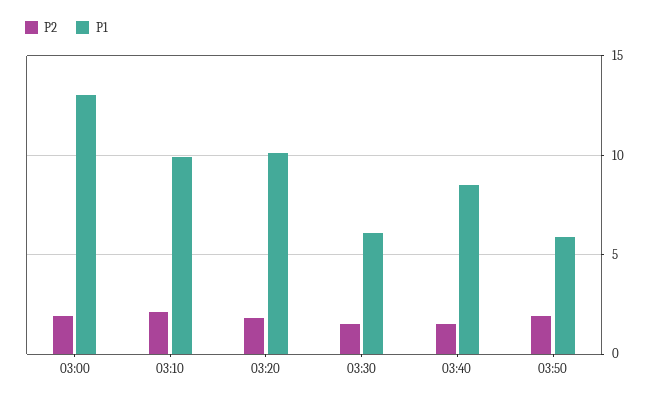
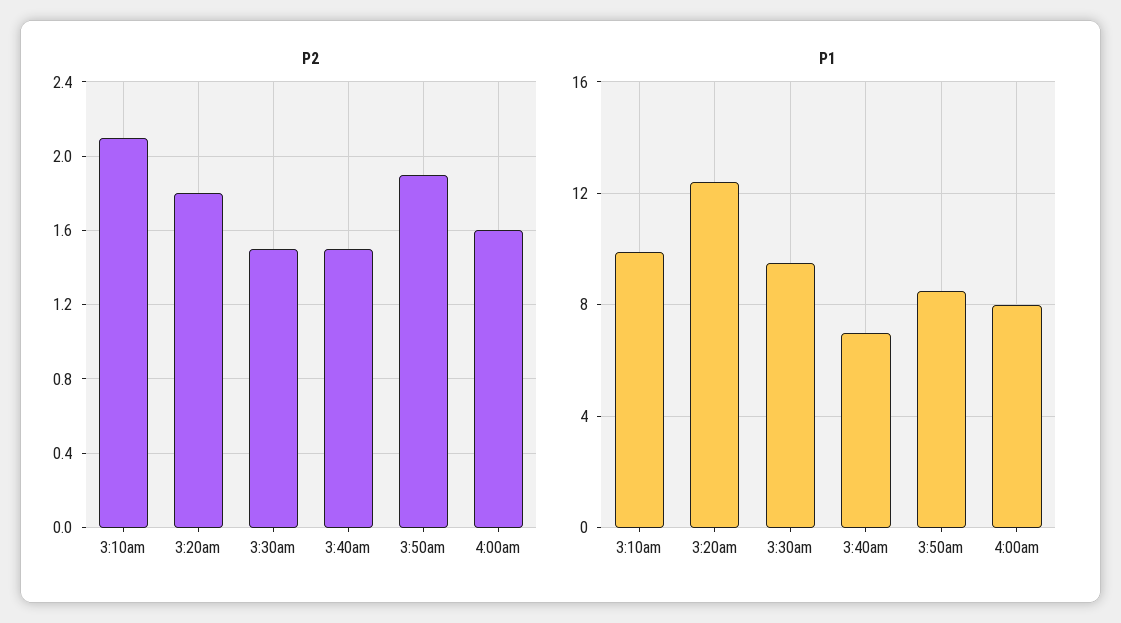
P2, 03:00: 2 -> none
P1, 03:00: 13 -> none
P1, 03:20: 10 -> 12.5
P1, 03:30: 6 -> 9.5
P1, 03:40: 8.5 -> 7
P1, 03:50: 6 -> 8.5
P2, 4:00am: none -> 1.6
P1, 4:00am: none -> 8

